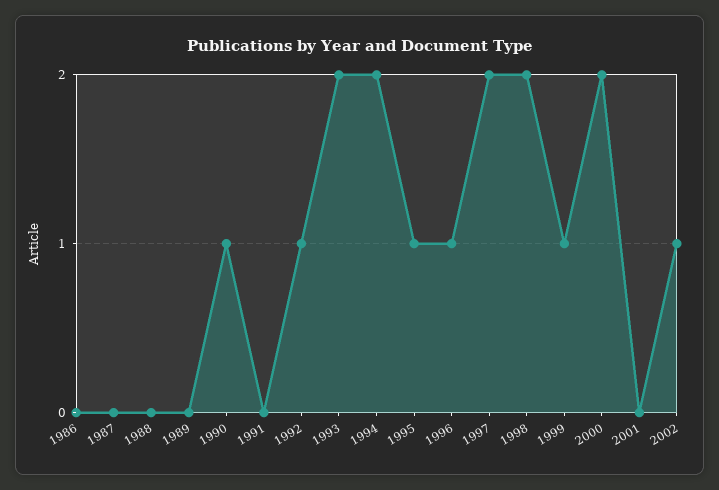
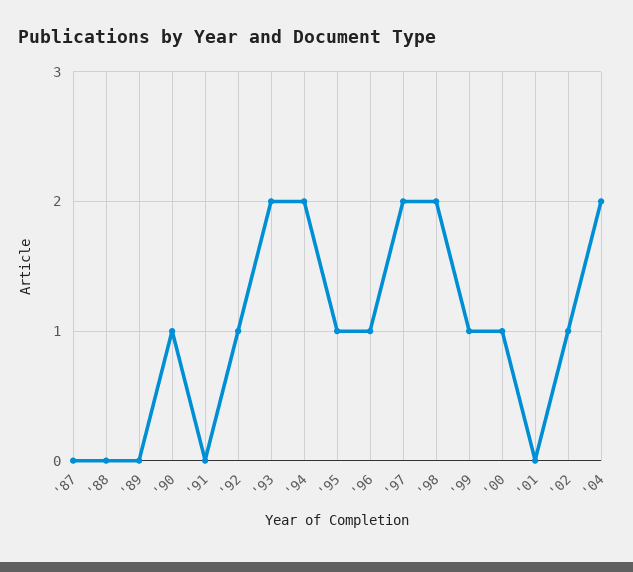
1986: 0 -> none
2000: 2 -> 1
'04: none -> 2

